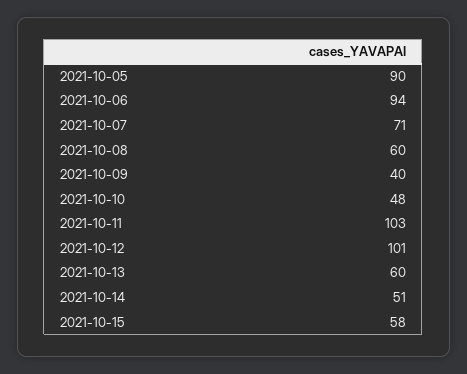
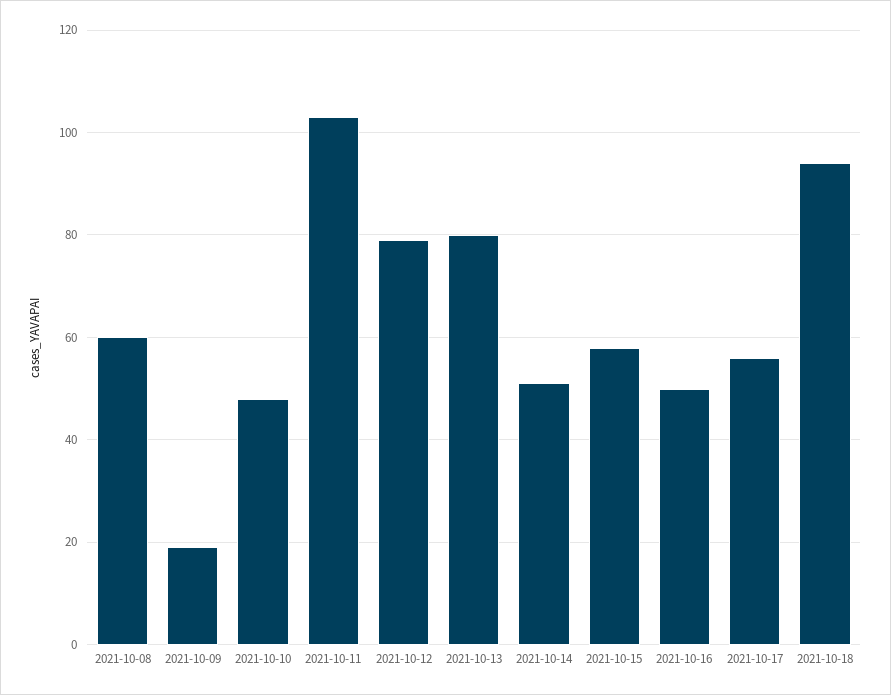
2021-10-05: 90 -> none
2021-10-06: 94 -> none
2021-10-07: 71 -> none
2021-10-09: 40 -> 20
2021-10-12: 101 -> 80
2021-10-13: 60 -> 80
2021-10-16: none -> 50
2021-10-17: none -> 55
2021-10-18: none -> 95

